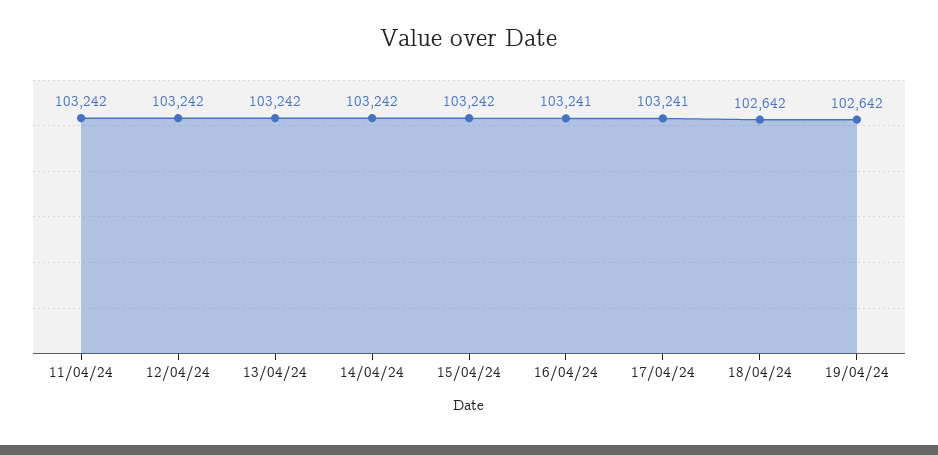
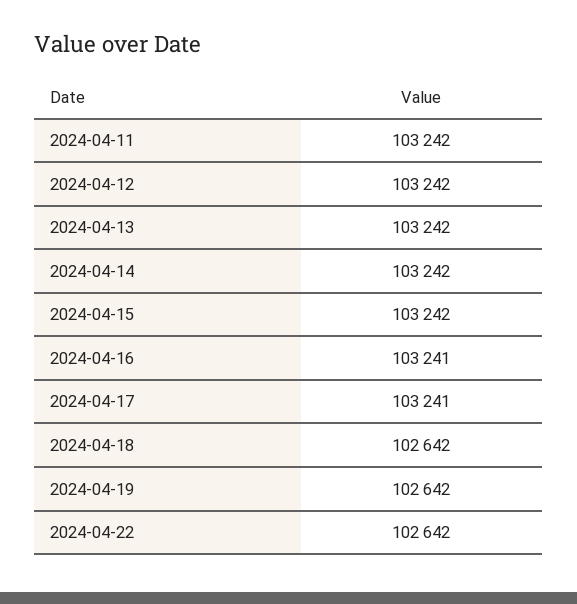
2024-04-22: none -> 102642

